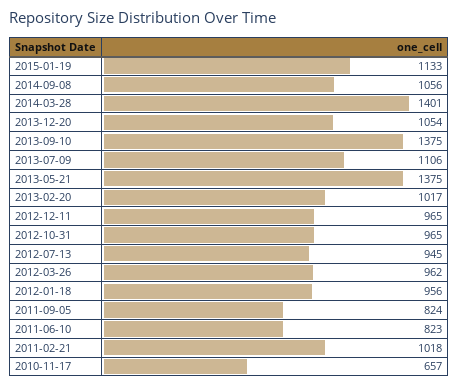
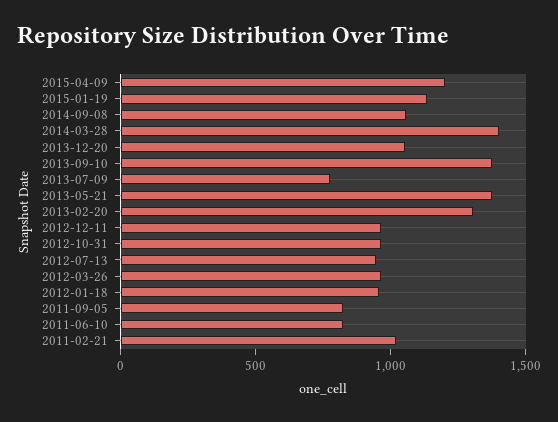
2013-07-09: 1106 -> 800
2013-02-20: 1017 -> 1300
2010-11-17: 657 -> none
2015-04-09: none -> 1200

